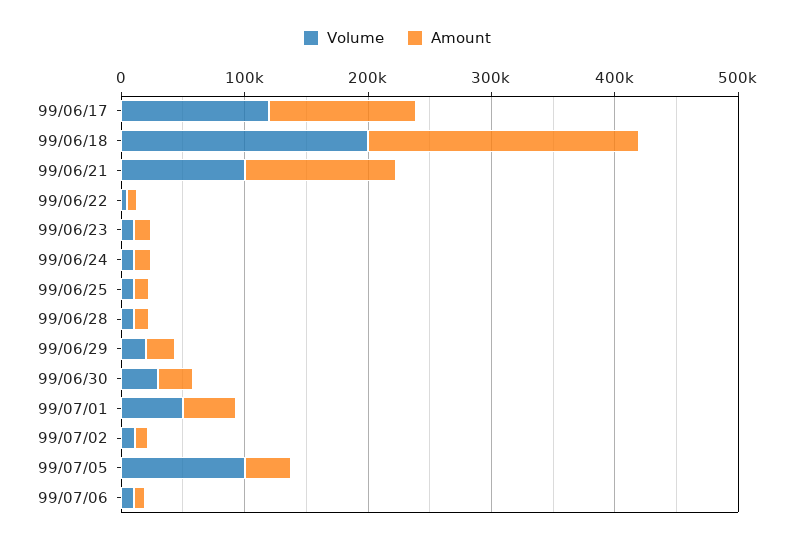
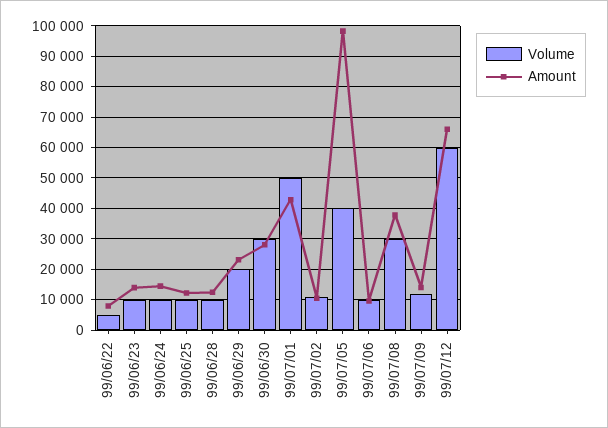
Volume, 99/06/17: 120000 -> none
Amount, 99/06/17: 120000 -> none
Volume, 99/06/18: 200000 -> none
Amount, 99/06/18: 220000 -> none
Volume, 99/06/21: 100000 -> none
Amount, 99/06/21: 120000 -> none
Volume, 99/07/05: 100000 -> 40000
Amount, 99/07/05: 40000 -> 98000
Volume, 99/07/08: none -> 30000
Amount, 99/07/08: none -> 38000
Volume, 99/07/09: none -> 12000
Amount, 99/07/09: none -> 14000
Volume, 99/07/12: none -> 60000
Amount, 99/07/12: none -> 66000

